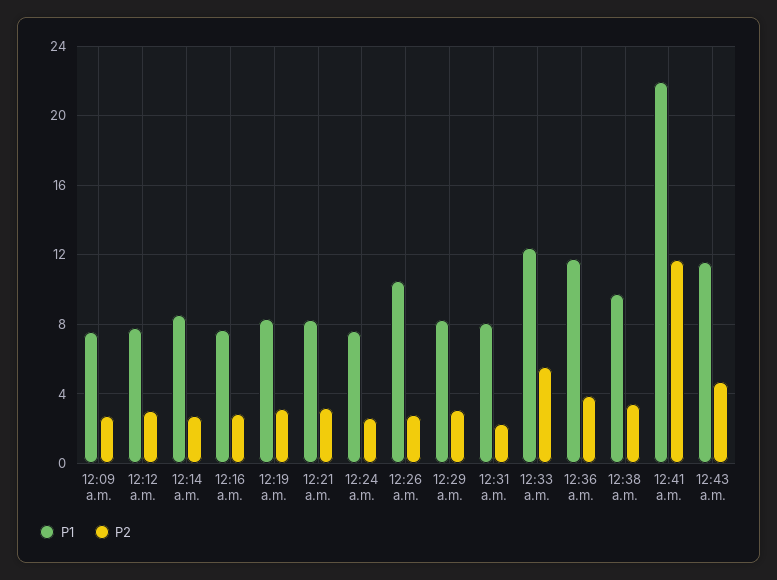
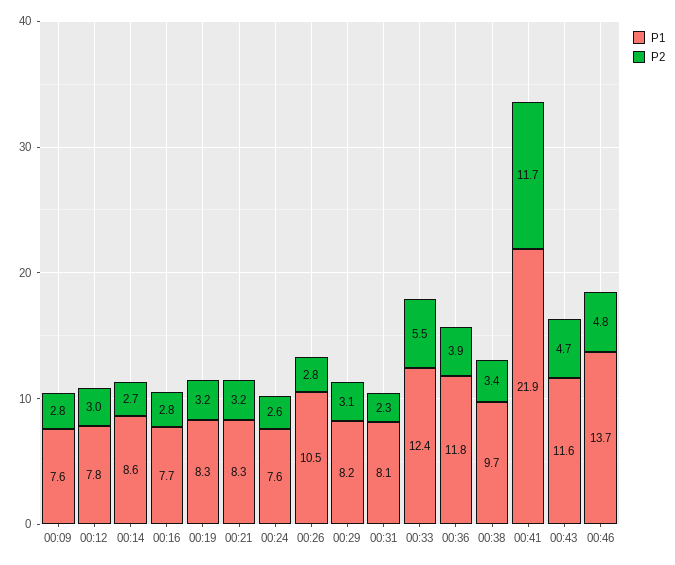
P1, 00:46: none -> 13.7
P2, 00:46: none -> 4.8

